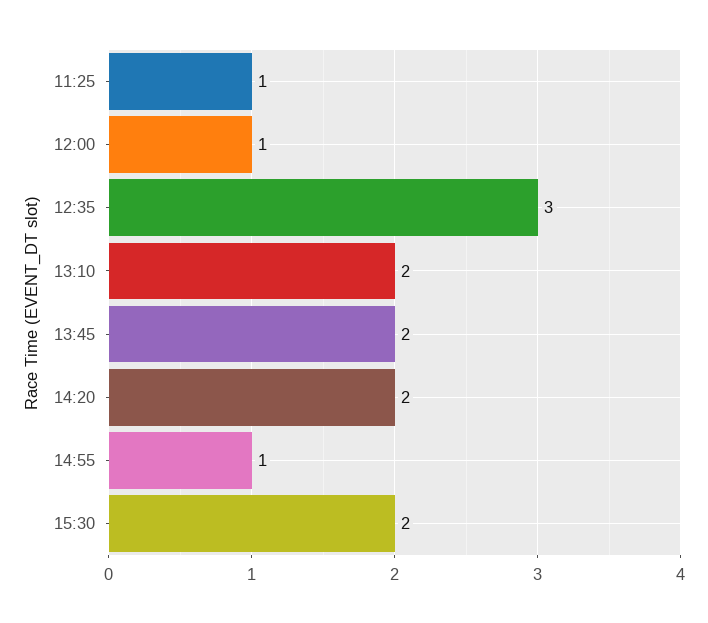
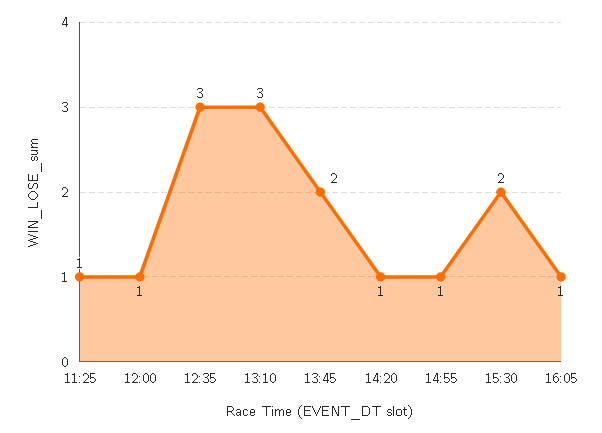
13:10: 2 -> 3
14:20: 2 -> 1
16:05: none -> 1

